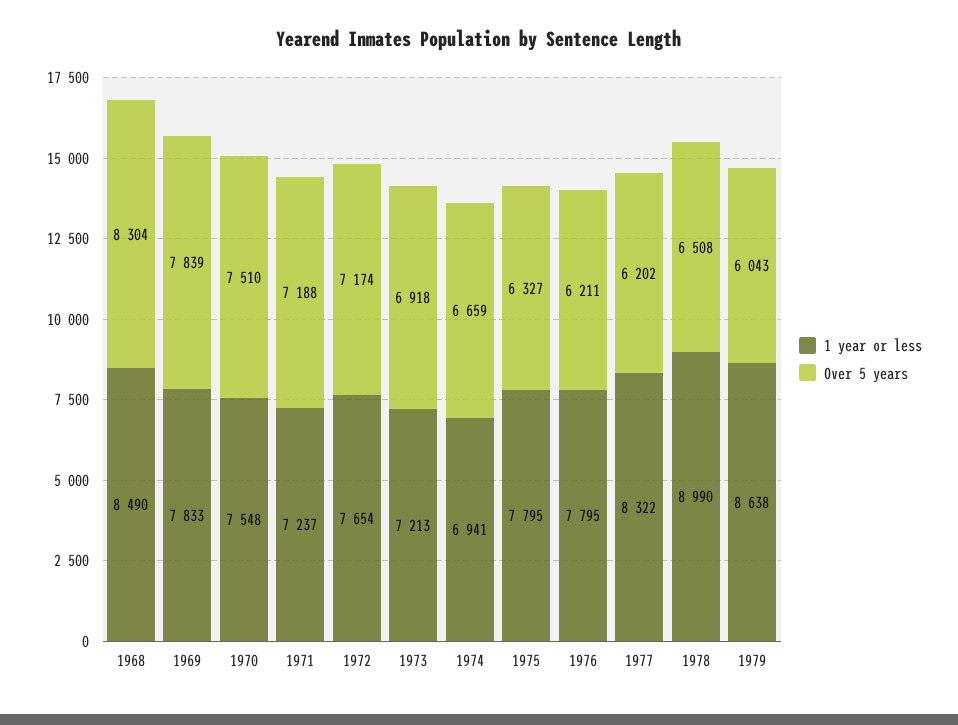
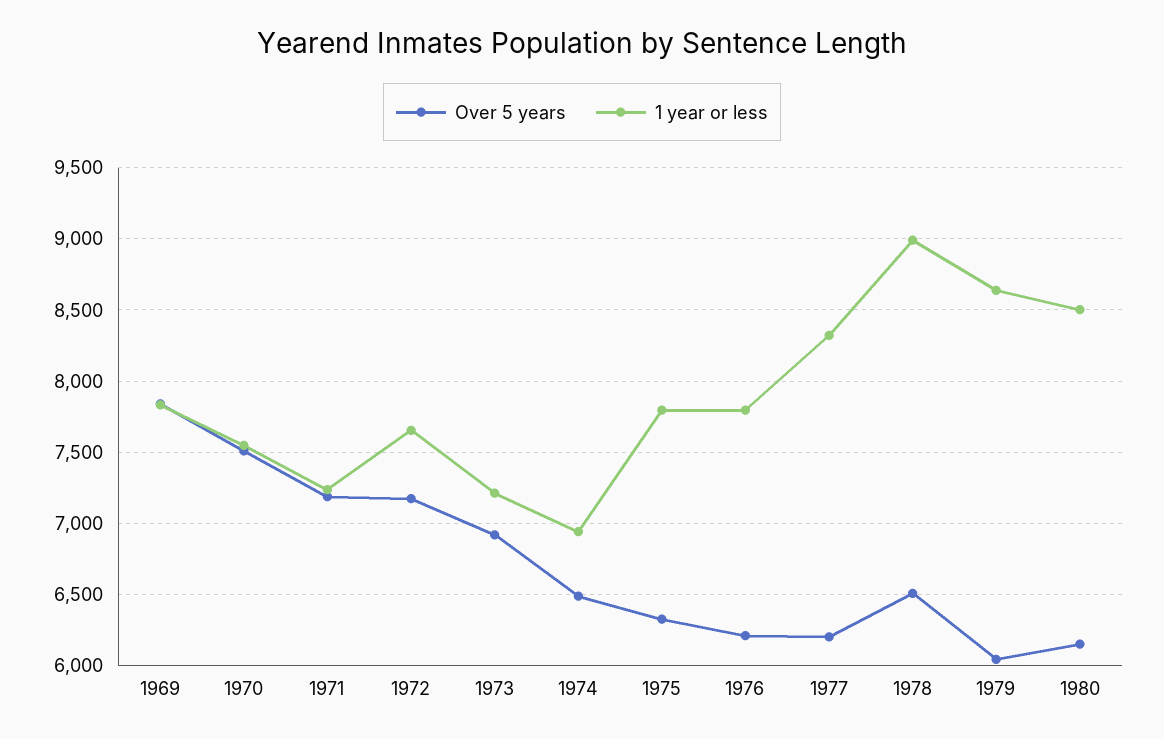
1 year or less, 1968: 8490 -> none
Over 5 years, 1968: 8304 -> none
Over 5 years, 1974: 6659 -> 6500
Over 5 years, 1980: none -> 6150
1 year or less, 1980: none -> 8500

